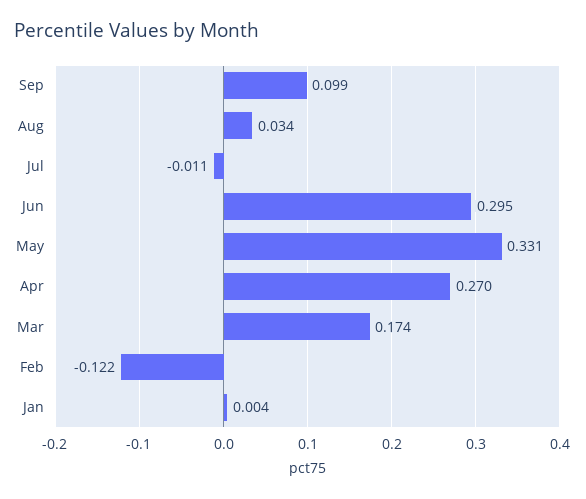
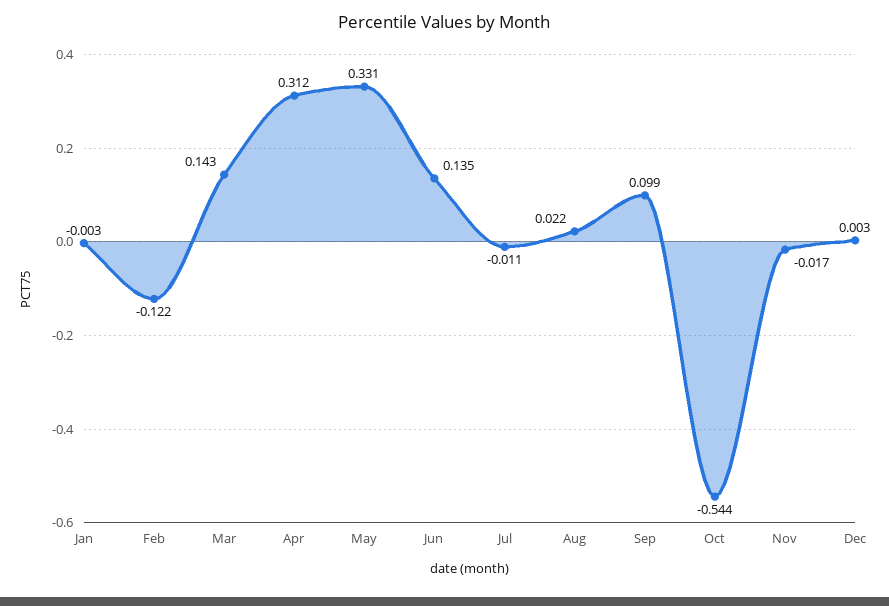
Aug: 0.034 -> 0.022
Jun: 0.295 -> 0.135
Apr: 0.27 -> 0.312
Mar: 0.174 -> 0.143
Jan: 0.004 -> -0.003
Oct: none -> -0.544
Nov: none -> -0.017
Dec: none -> 0.003

